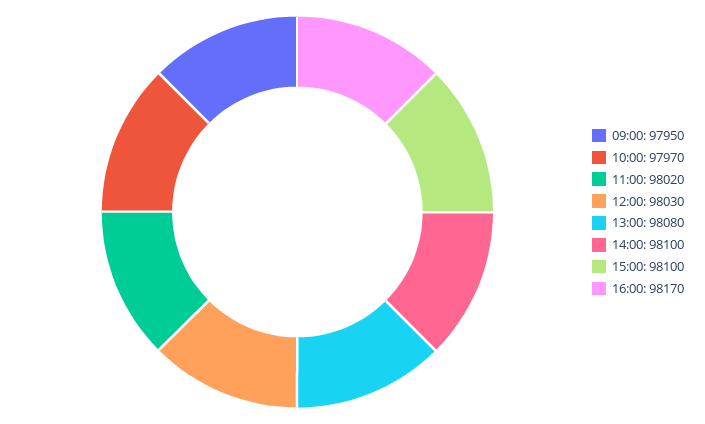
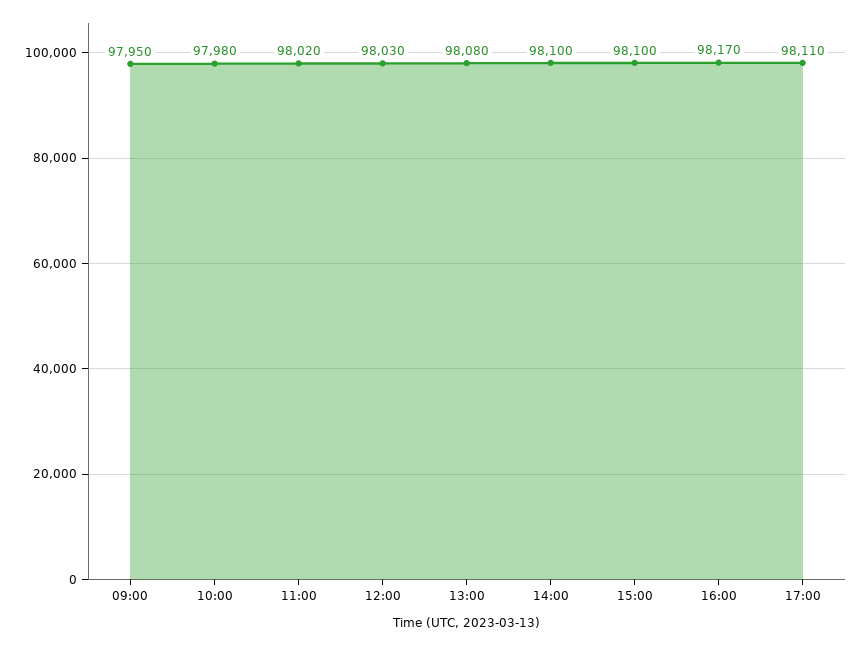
10:00: 97970 -> 97980
17:00: none -> 98110

